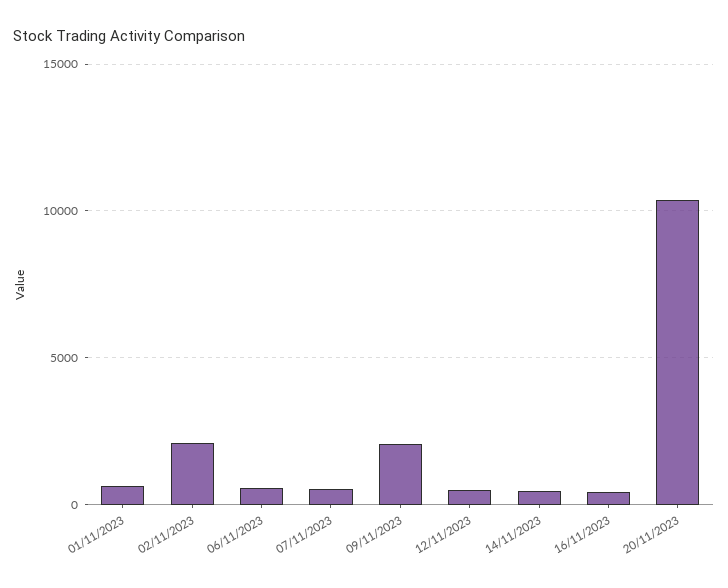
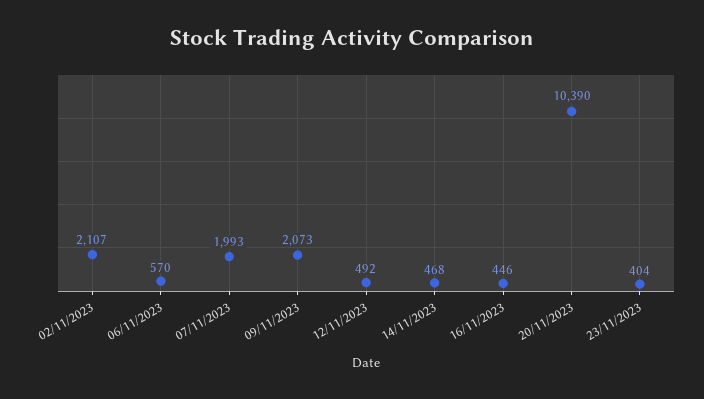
01/11/2023: 500 -> none
07/11/2023: 500 -> 1993
23/11/2023: none -> 404

